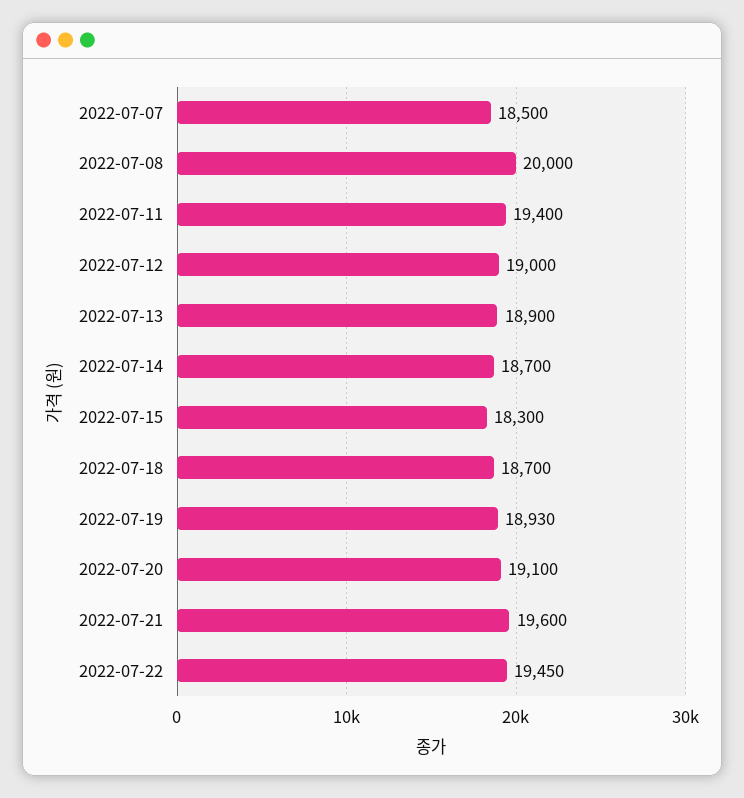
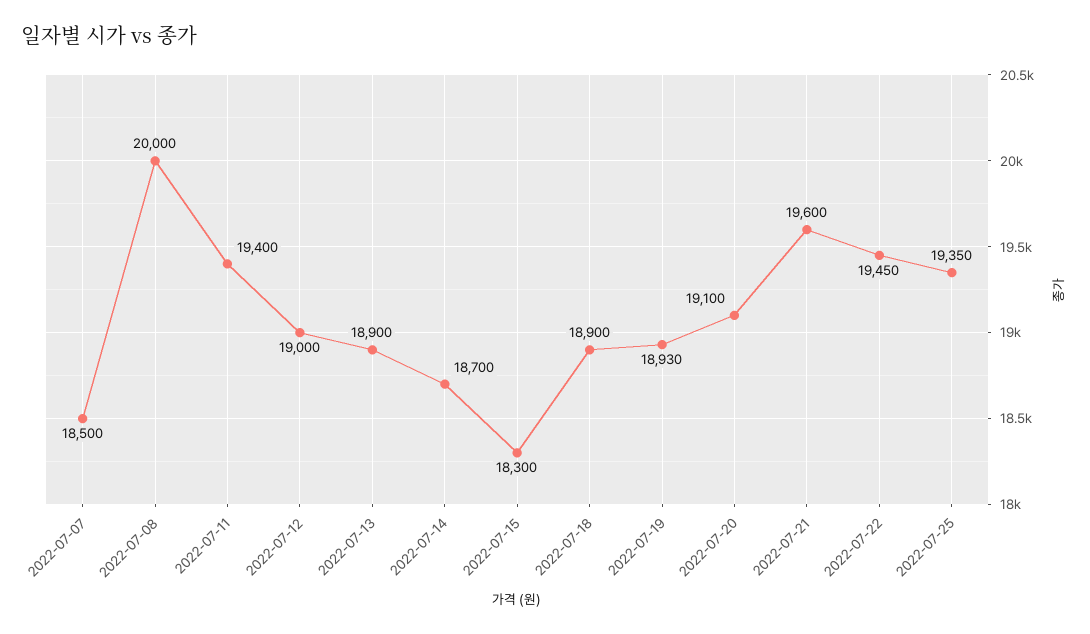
2022-07-18: 18700 -> 18900
2022-07-25: none -> 19350

